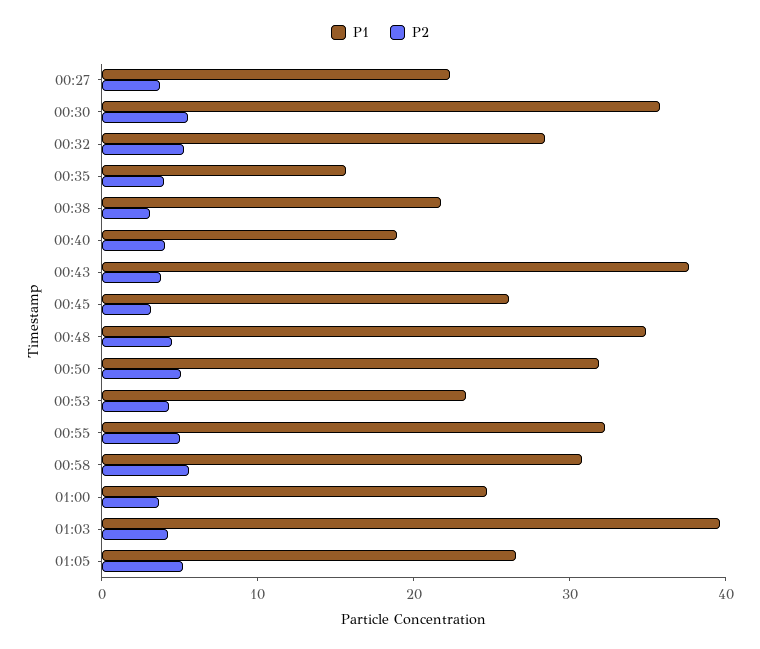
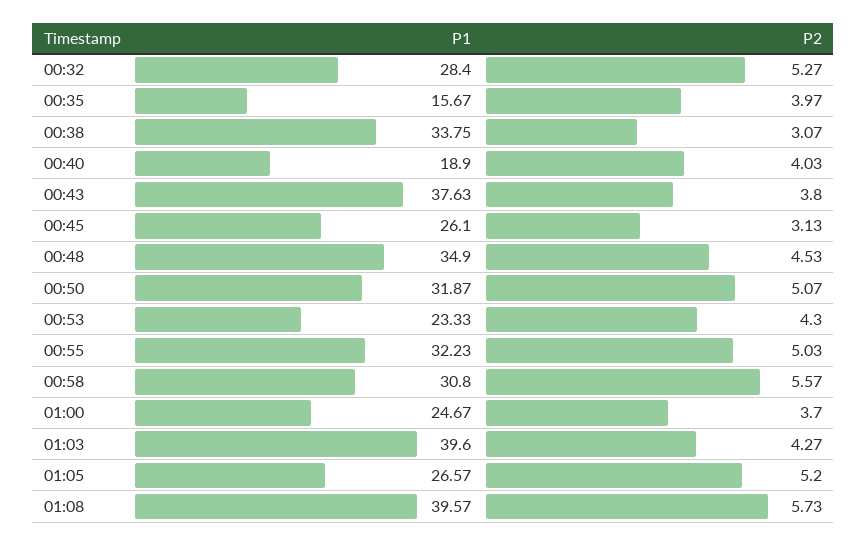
P1, 00:27: 22 -> none
P2, 00:27: 4 -> none
P1, 00:30: 36 -> none
P2, 00:30: 6 -> none
P1, 00:38: 22 -> 33.75
P1, 01:08: none -> 39.57
P2, 01:08: none -> 5.73

